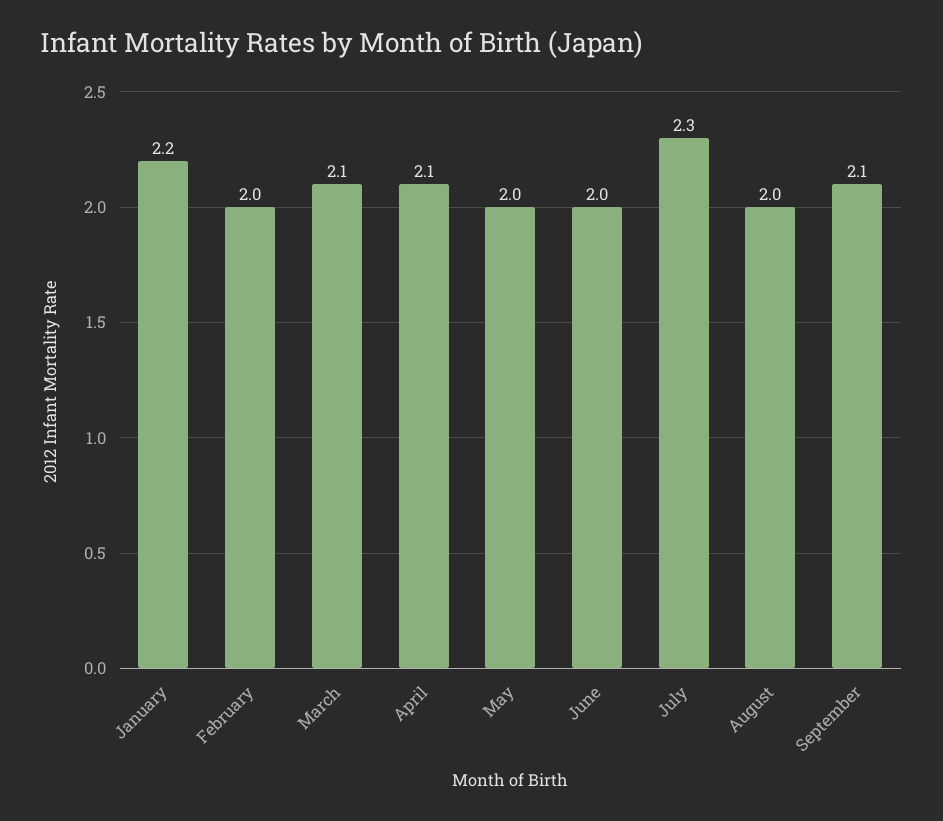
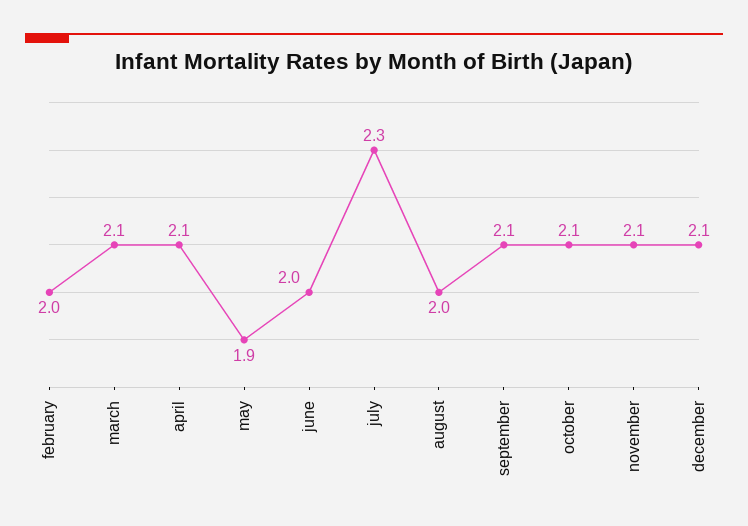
January: 2.2 -> none
May: 2 -> 1.9
october: none -> 2.1
november: none -> 2.1
december: none -> 2.1

